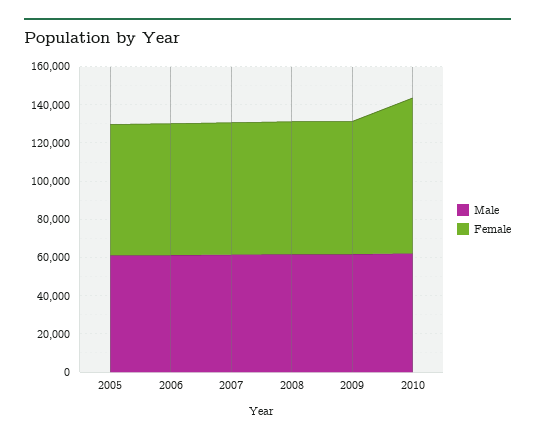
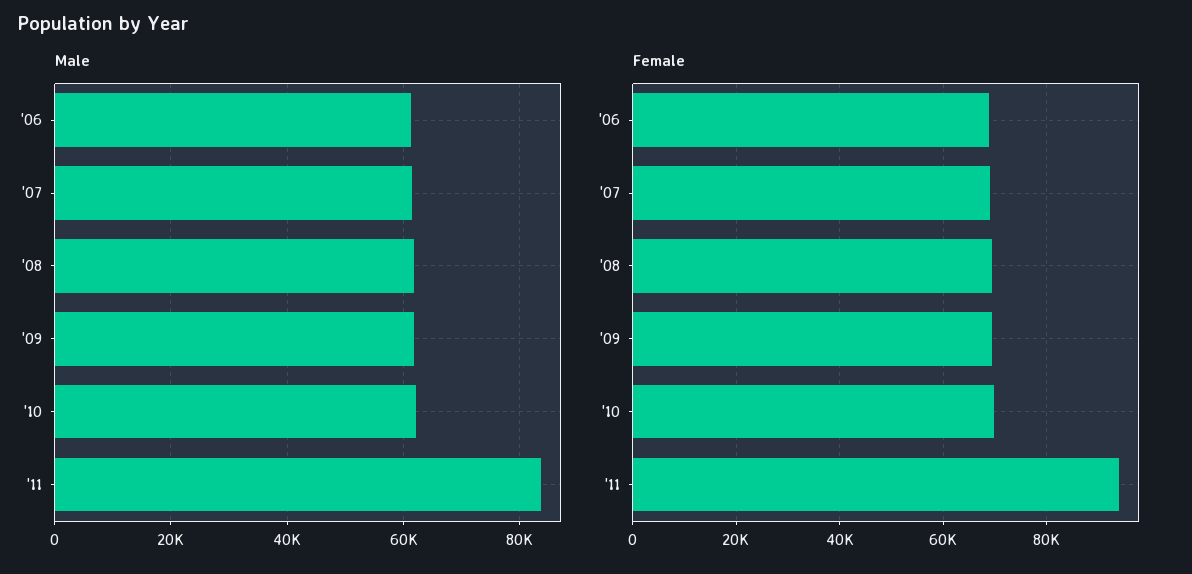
Male, 2005: 60000 -> none
Female, 2005: 70000 -> none
Female, 2010: 80000 -> 70000
Male, '11: none -> 84000
Female, '11: none -> 94000

